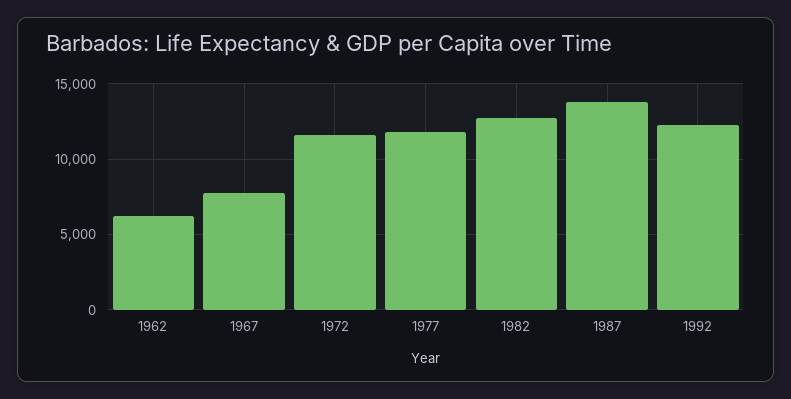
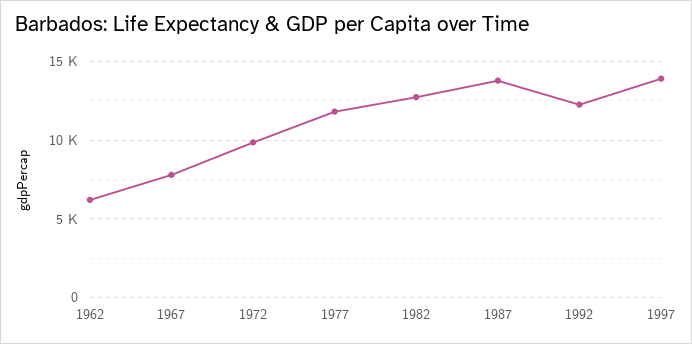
1972: 11500 -> 10000
1997: none -> 14000

